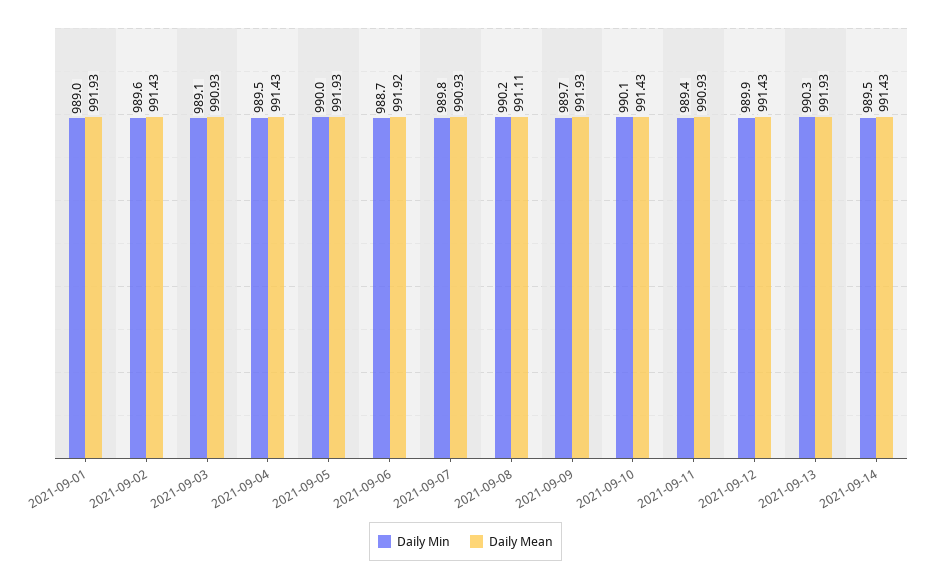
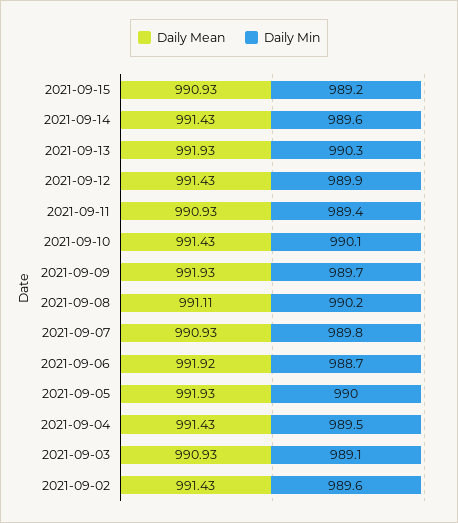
Daily Min, 2021-09-01: 989 -> none
Daily Mean, 2021-09-01: 991.93 -> none
Daily Min, 2021-09-14: 989.5 -> 989.6
Daily Mean, 2021-09-15: none -> 990.93
Daily Min, 2021-09-15: none -> 989.2

